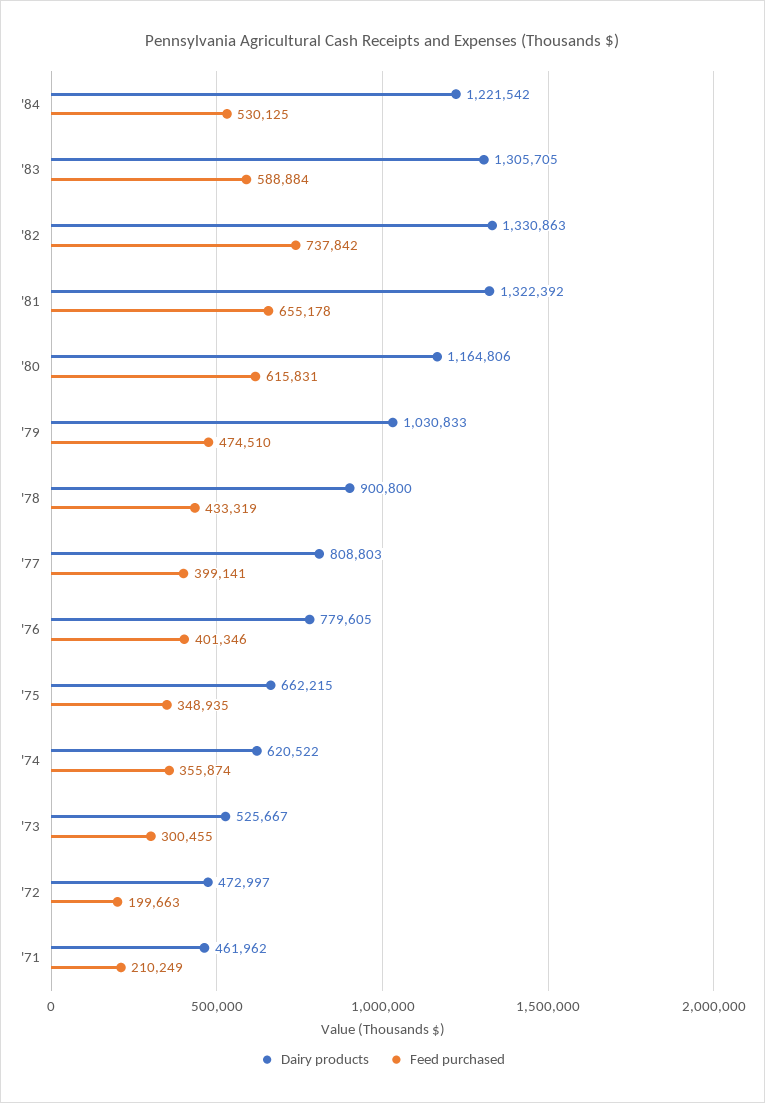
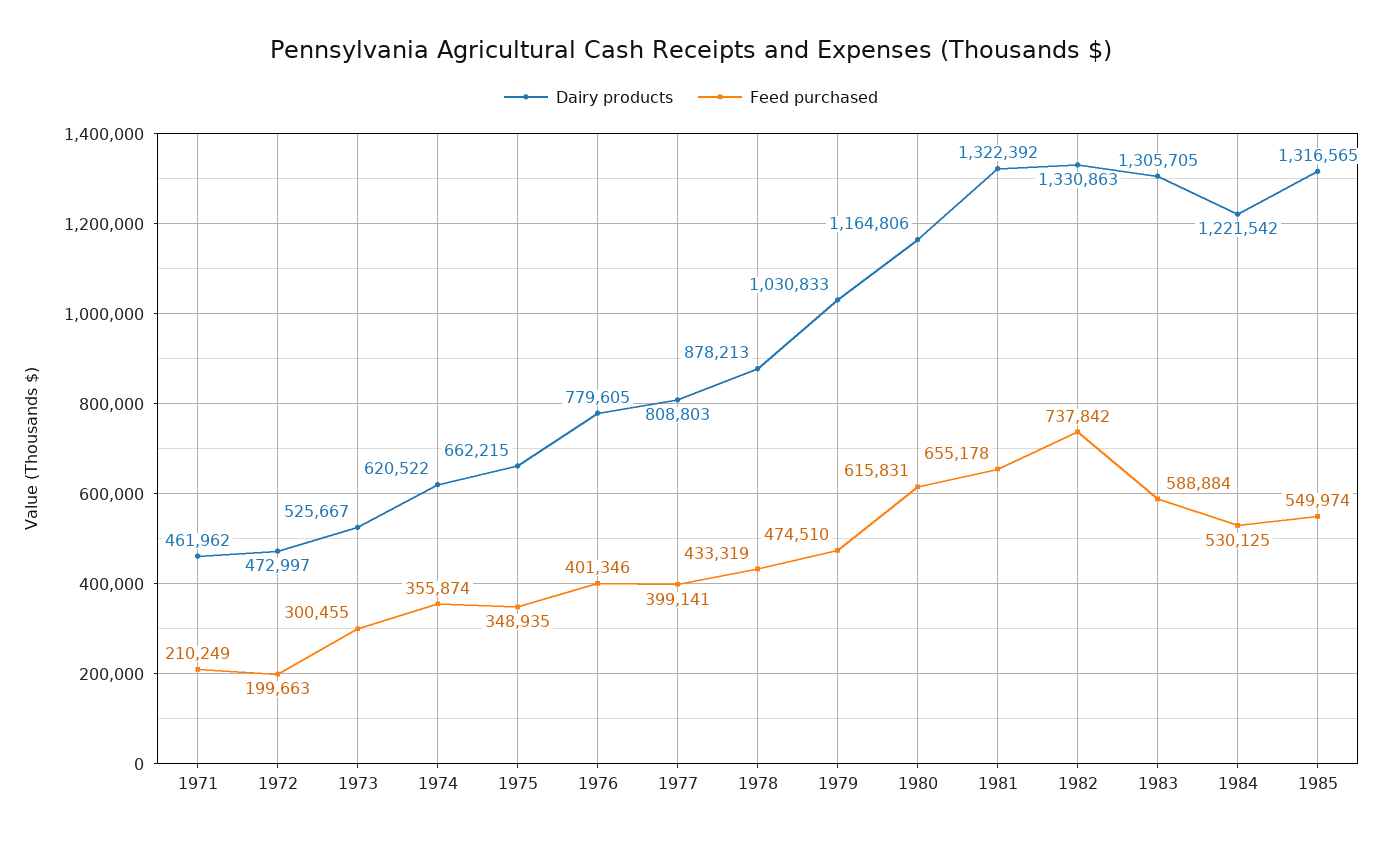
Dairy products, '78: 900800 -> 878213
Dairy products, 1985: none -> 1316565
Feed purchased, 1985: none -> 549974

